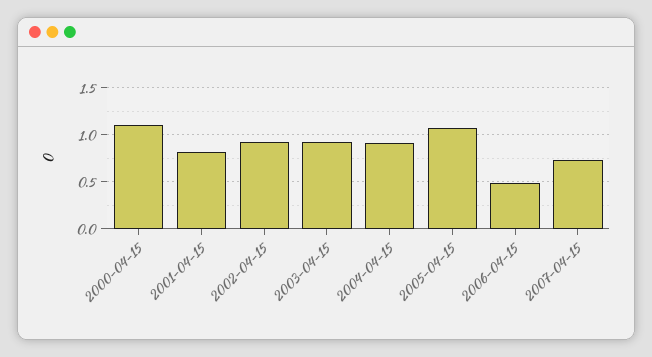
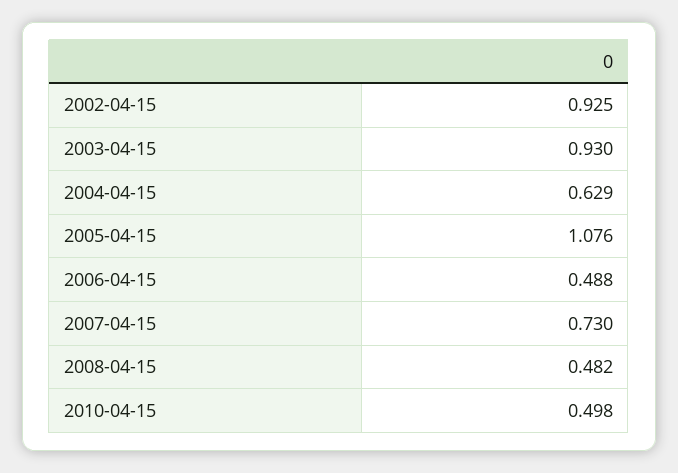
2000-04-15: 1.1 -> none
2001-04-15: 0.8 -> none
2004-04-15: 0.9 -> 0.629
2008-04-15: none -> 0.482
2010-04-15: none -> 0.498

